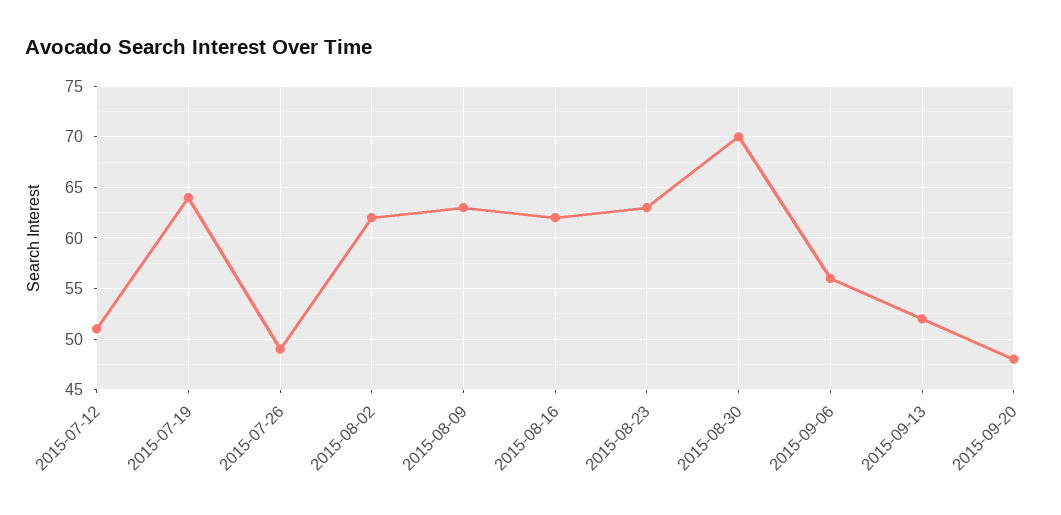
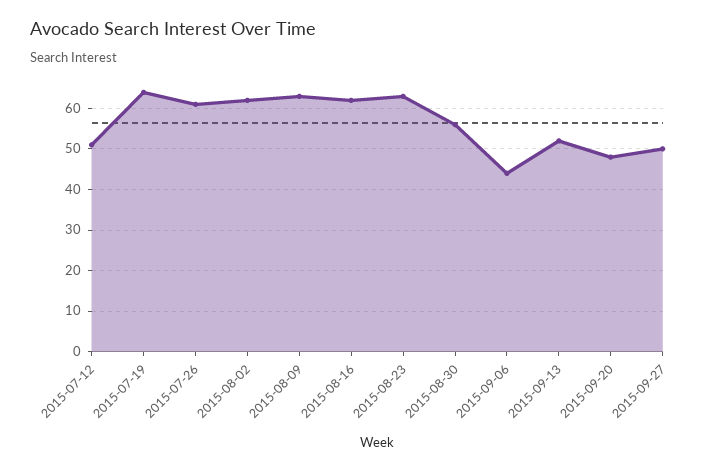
2015-07-26: 49 -> 60
2015-08-30: 70 -> 55
2015-09-06: 56 -> 45
2015-09-27: none -> 50

